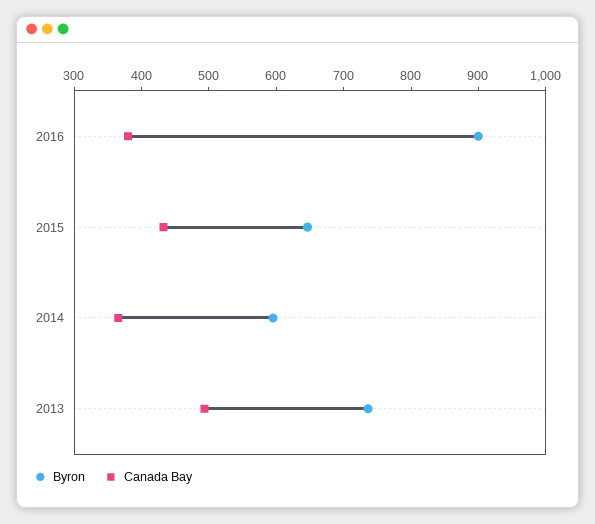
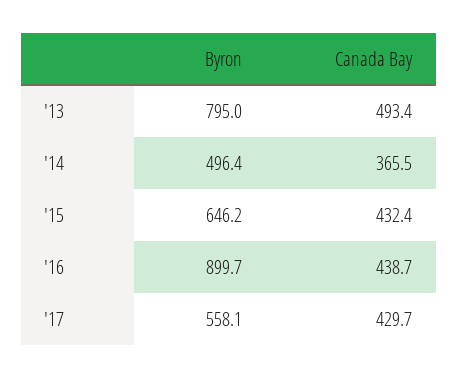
Canada Bay, 2016: 380 -> 438.7
Byron, 2014: 600 -> 496.4
Byron, 2013: 740 -> 795
Byron, '17: none -> 558.1
Canada Bay, '17: none -> 429.7

